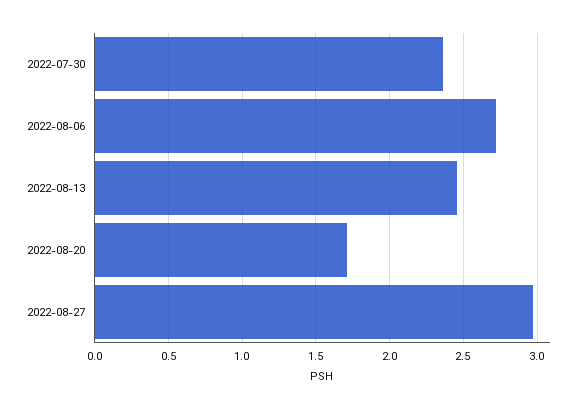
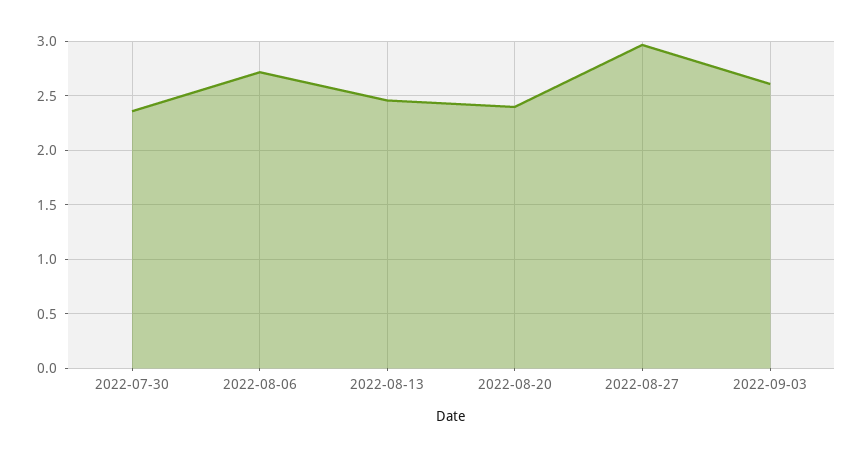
2022-08-20: 1.7 -> 2.4
2022-09-03: none -> 2.6

